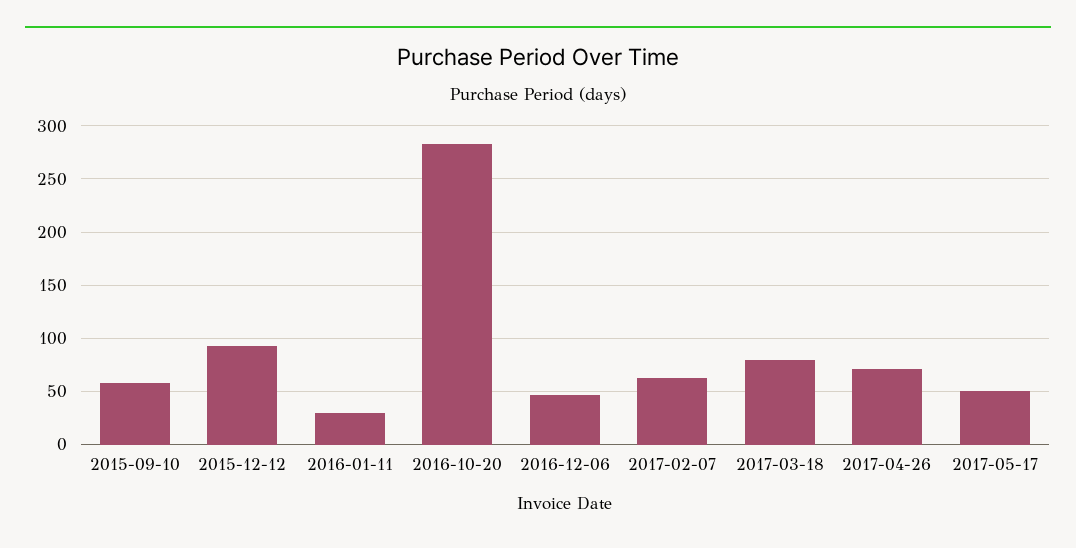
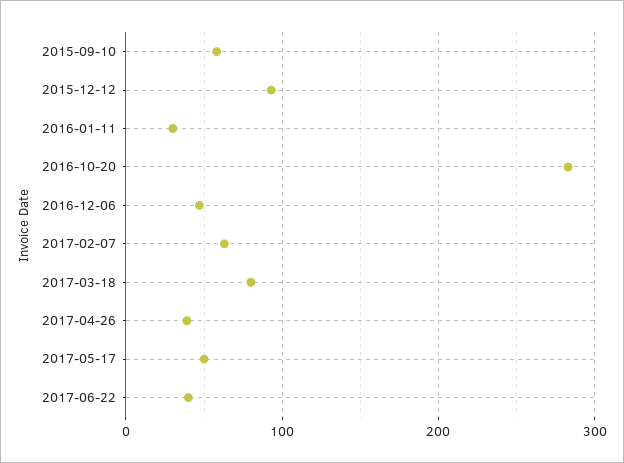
2017-04-26: 70 -> 40
2017-06-22: none -> 40

